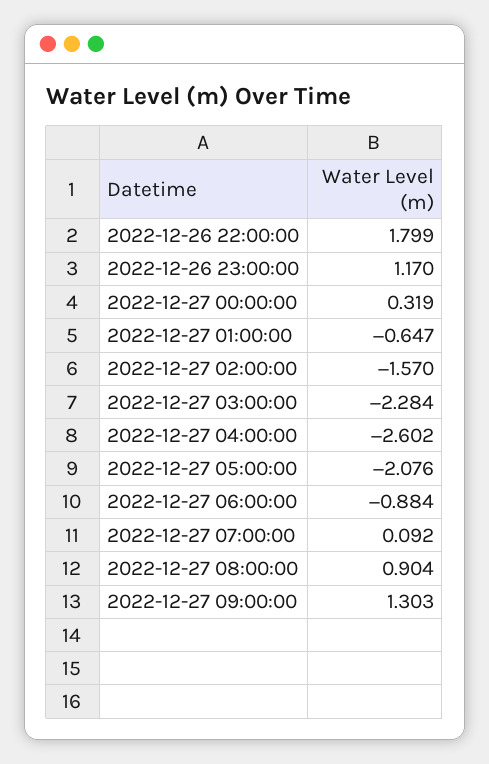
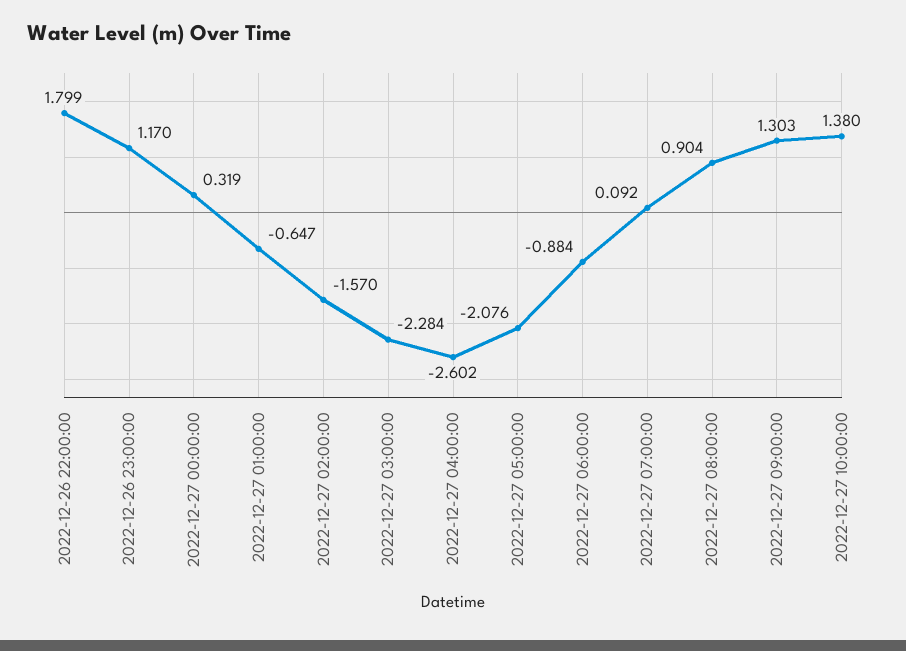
2022-12-27 10:00:00: none -> 1.38

